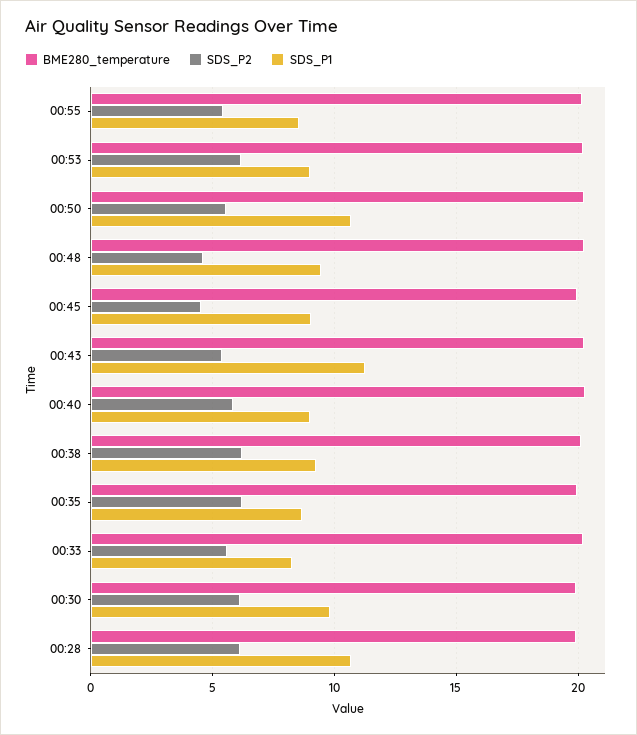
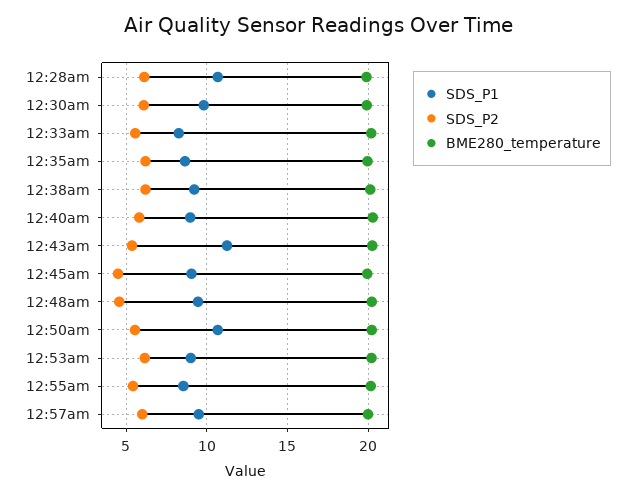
SDS_P1, 12:57am: none -> 9.5
SDS_P2, 12:57am: none -> 6
BME280_temperature, 12:57am: none -> 20

